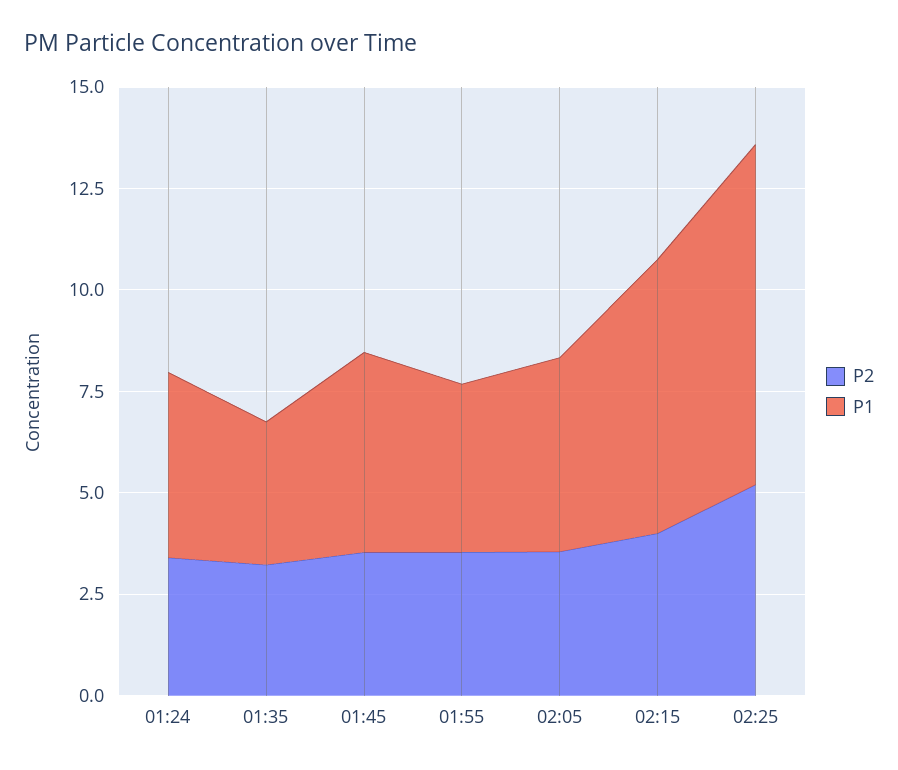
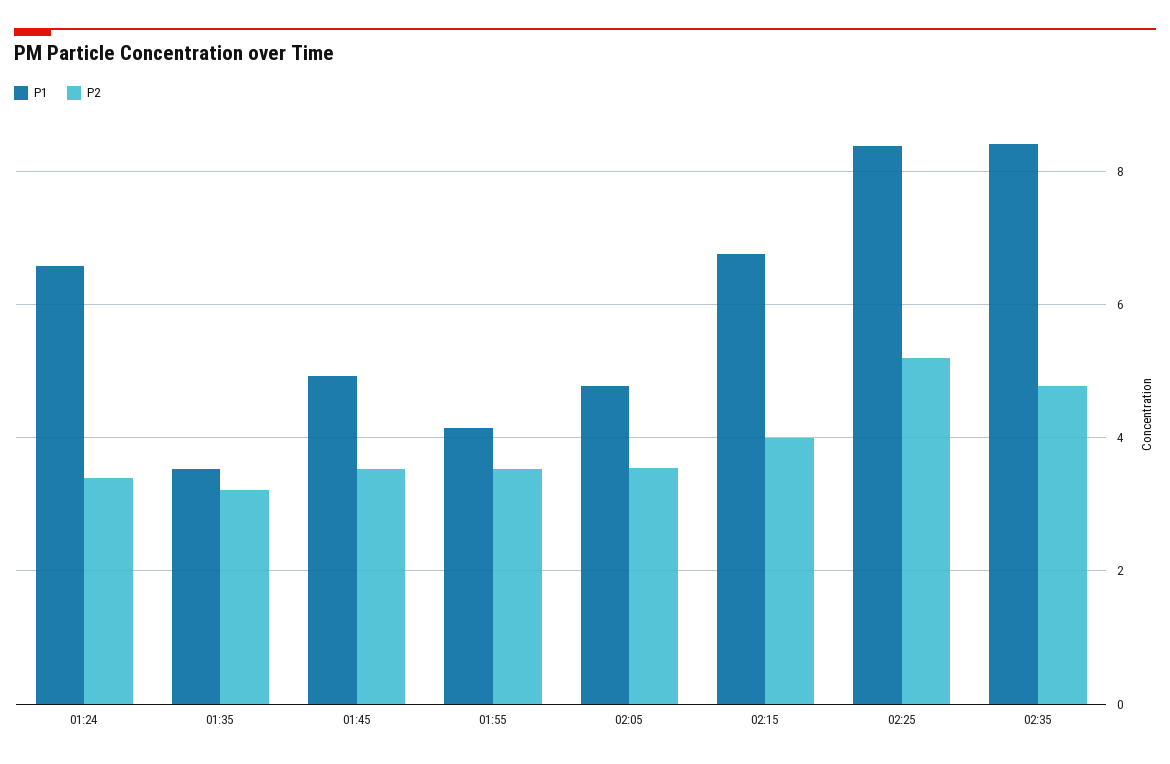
P1, 01:24: 4.5 -> 6.6
P1, 02:35: none -> 8.4
P2, 02:35: none -> 4.8

